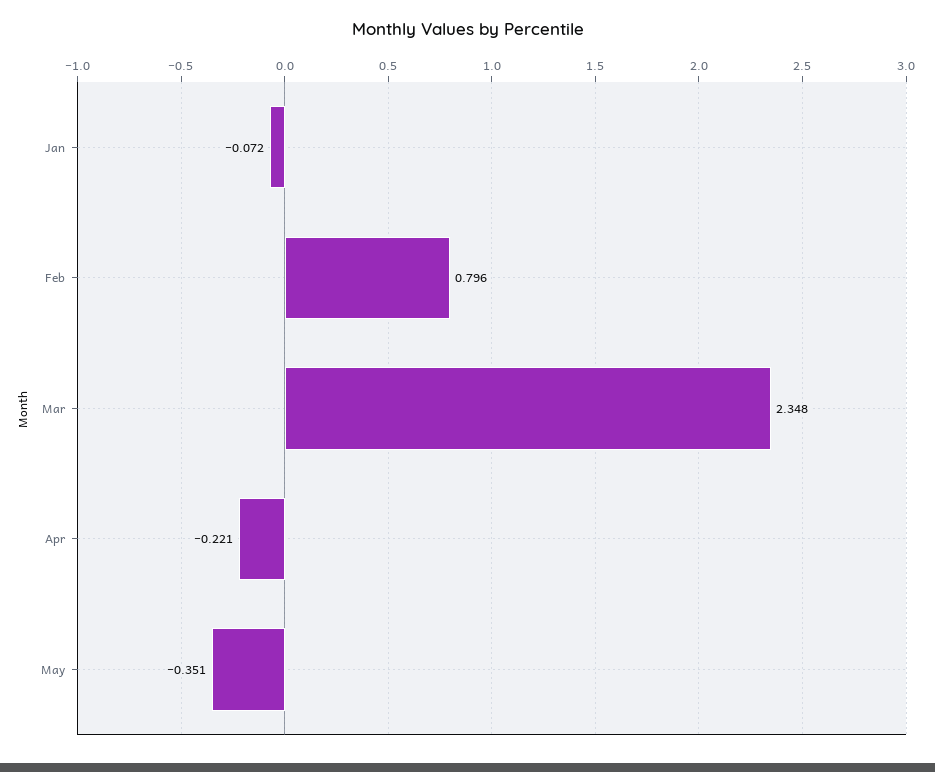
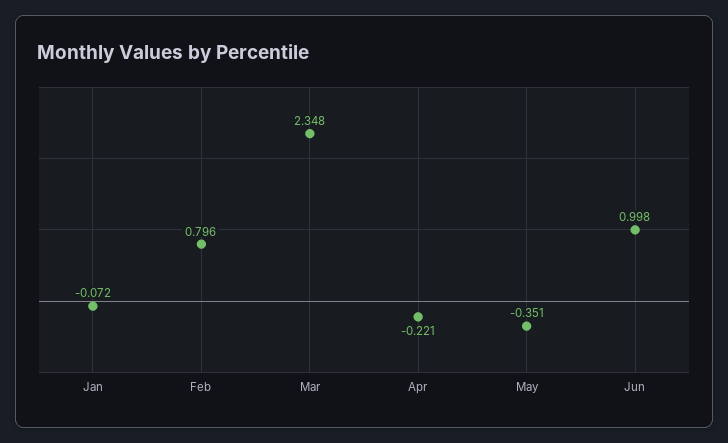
Jun: none -> 0.998

